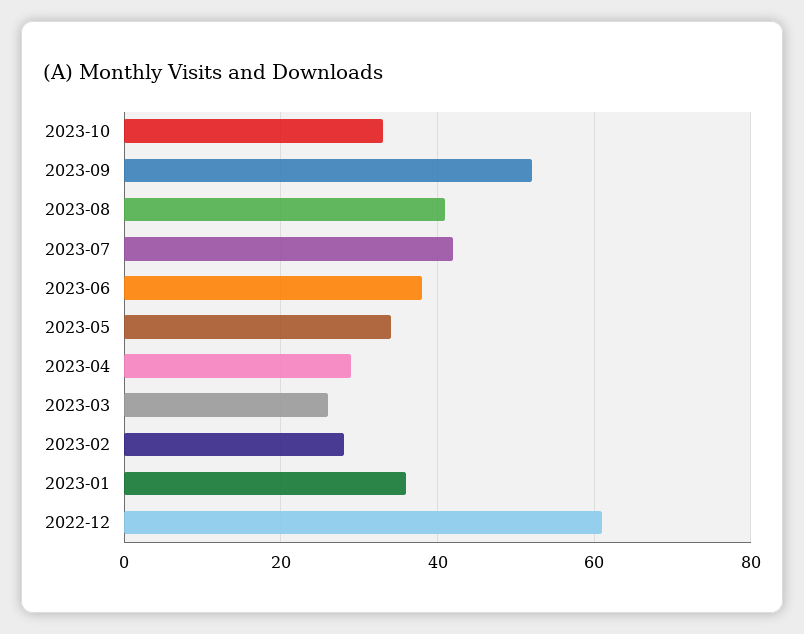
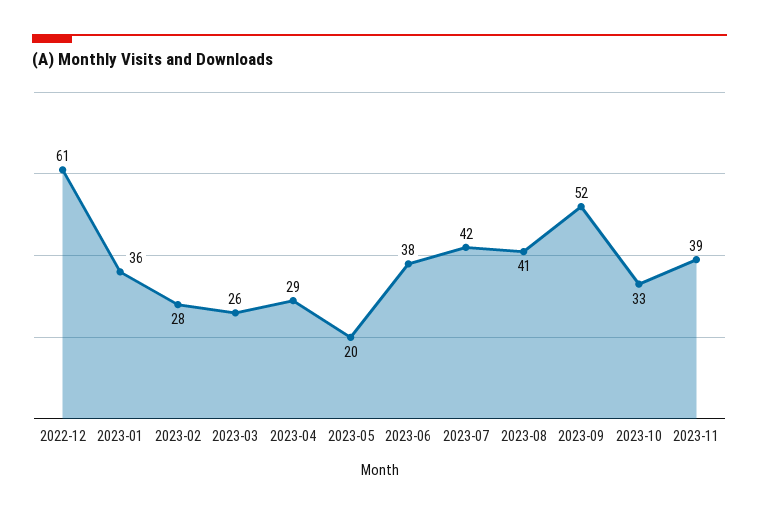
2023-05: 35 -> 20
2023-11: none -> 39

